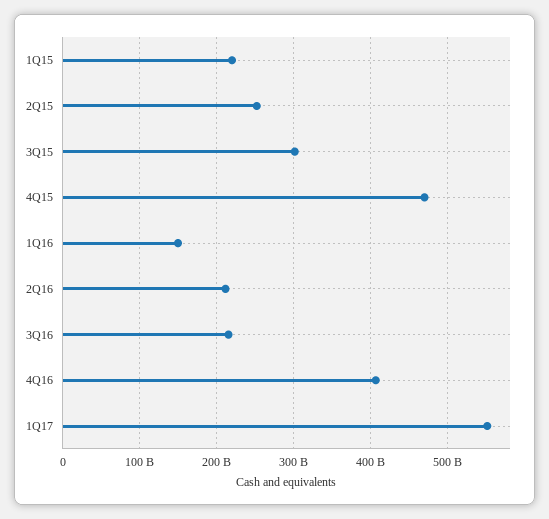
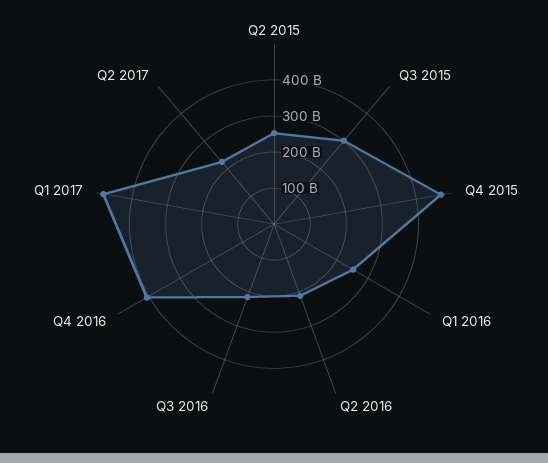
1Q15: 220000000000 -> none
1Q16: 150000000000 -> 250000000000
1Q17: 550000000000 -> 475000000000
Q2 2017: none -> 225000000000

